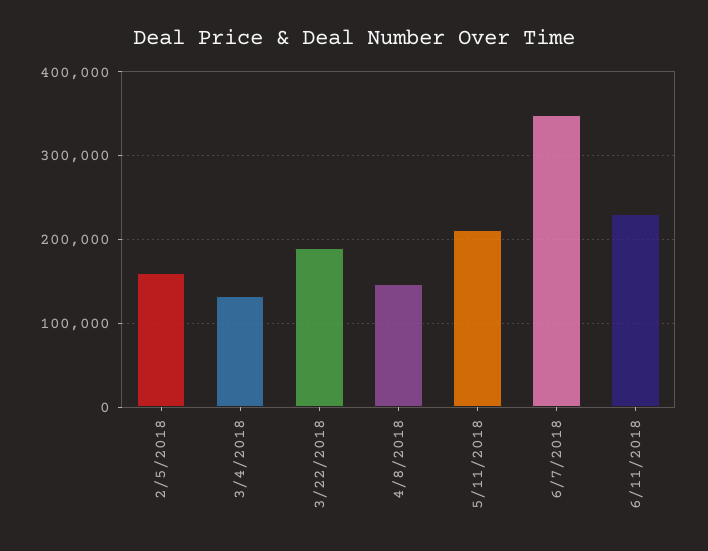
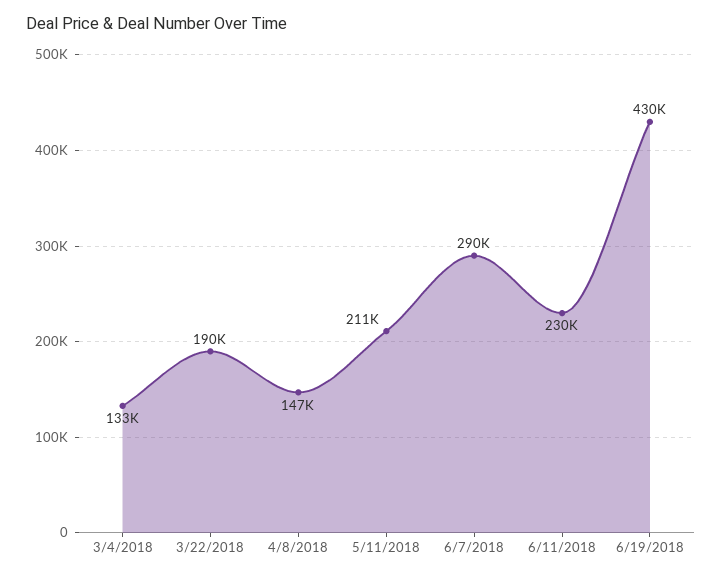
2/5/2018: 160000 -> none
6/7/2018: 350000 -> 290000
6/19/2018: none -> 430000

